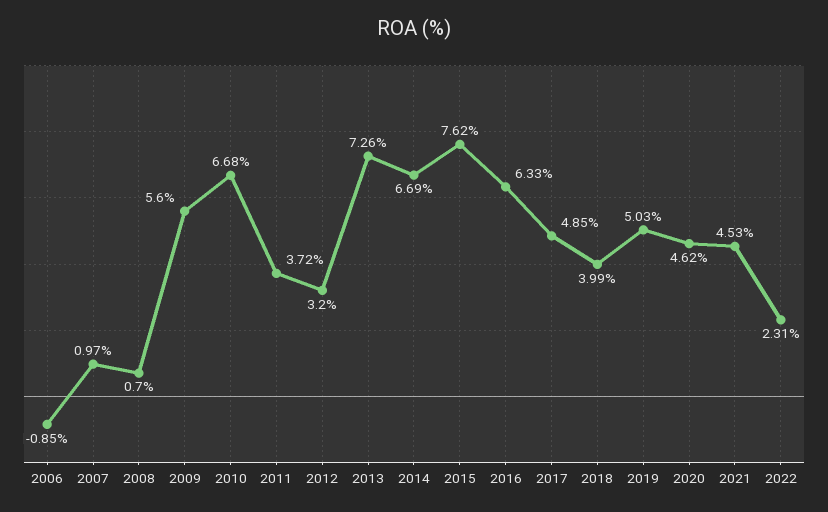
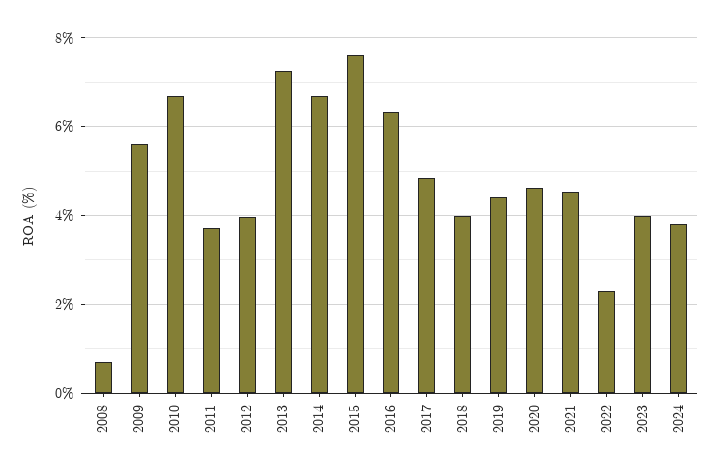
2006: -0.85 -> none
2007: 0.97 -> none
2012: 3.2 -> 4
2019: 5.03 -> 4.4
2023: none -> 4
2024: none -> 3.8

